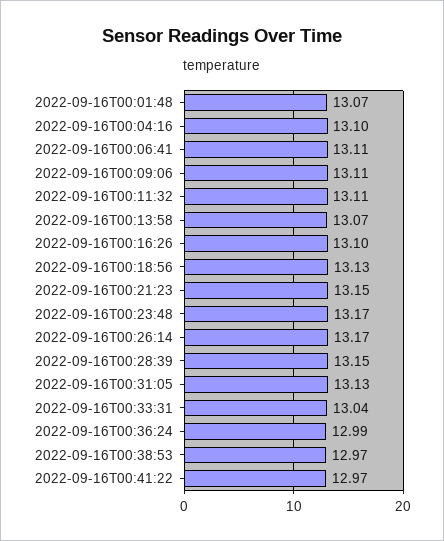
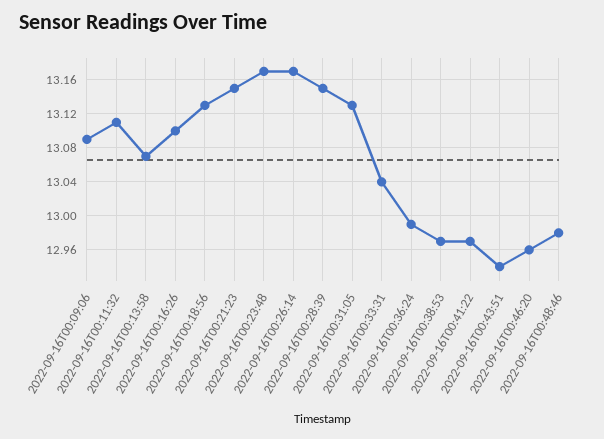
2022-09-16T00:01:48: 13.07 -> none
2022-09-16T00:04:16: 13.1 -> none
2022-09-16T00:06:41: 13.11 -> none
2022-09-16T00:09:06: 13.11 -> 13.09
2022-09-16T00:43:51: none -> 12.94
2022-09-16T00:46:20: none -> 12.96
2022-09-16T00:48:46: none -> 12.98

